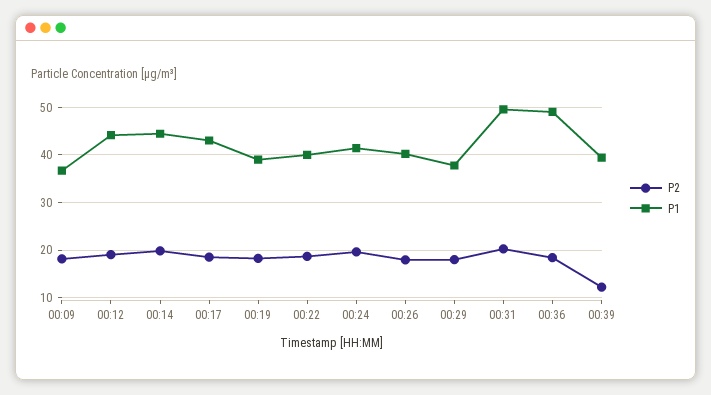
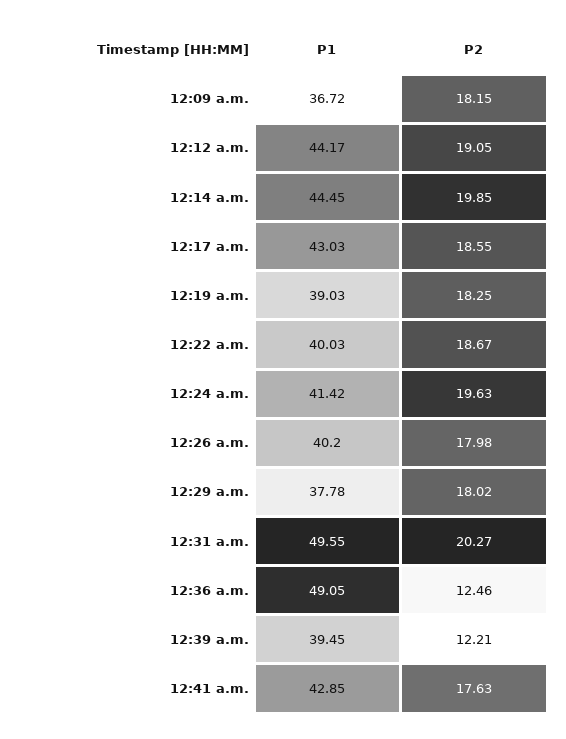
P2, 00:36: 18 -> 12.46
P1, 12:41 a.m.: none -> 42.85
P2, 12:41 a.m.: none -> 17.63

